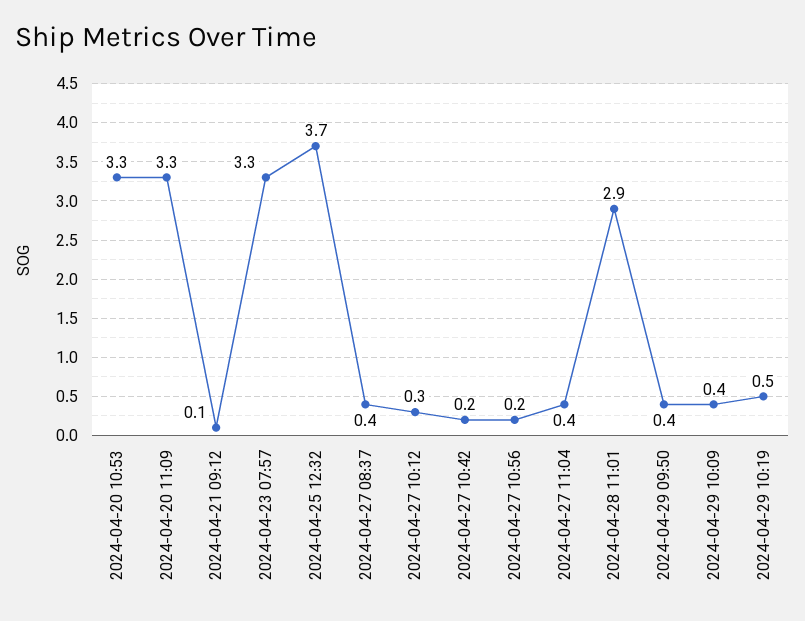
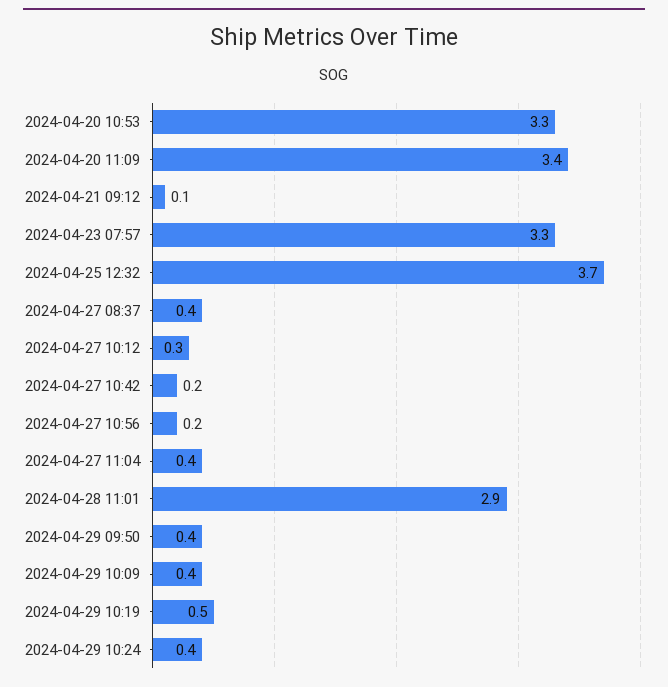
2024-04-20 11:09: 3.3 -> 3.4
2024-04-29 10:24: none -> 0.4

